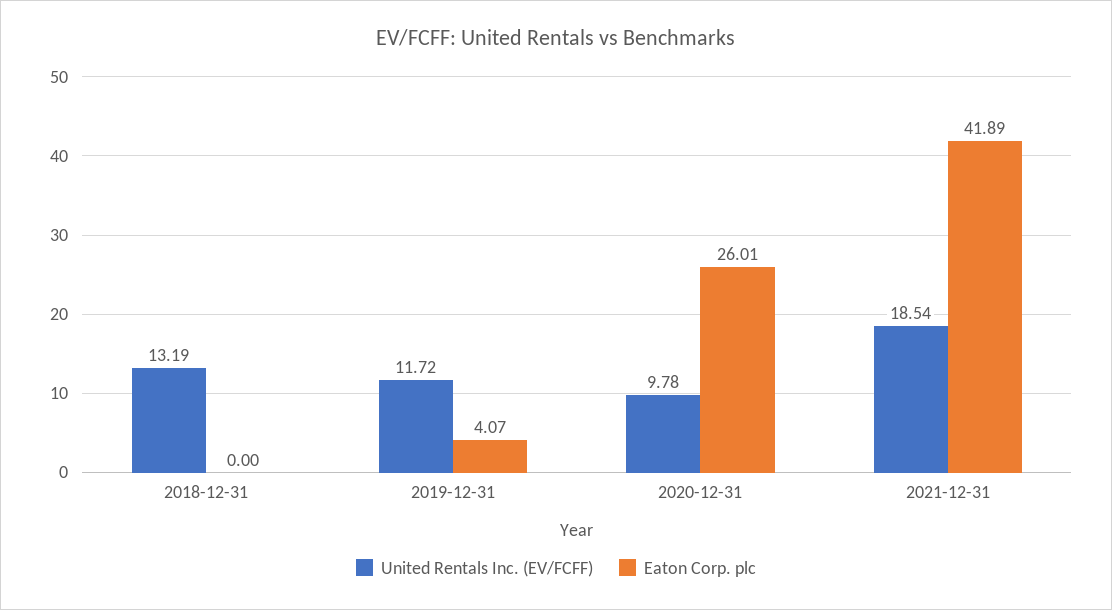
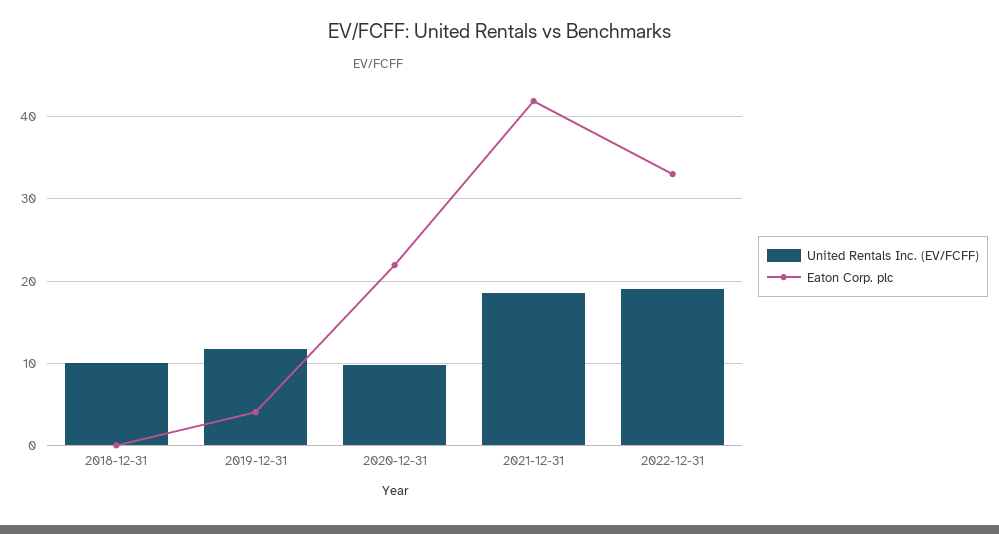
United Rentals Inc. (EV/FCFF), 2018-12-31: 13.19 -> 10
Eaton Corp. plc, 2020-12-31: 26.01 -> 22
United Rentals Inc. (EV/FCFF), 2022-12-31: none -> 19
Eaton Corp. plc, 2022-12-31: none -> 33

